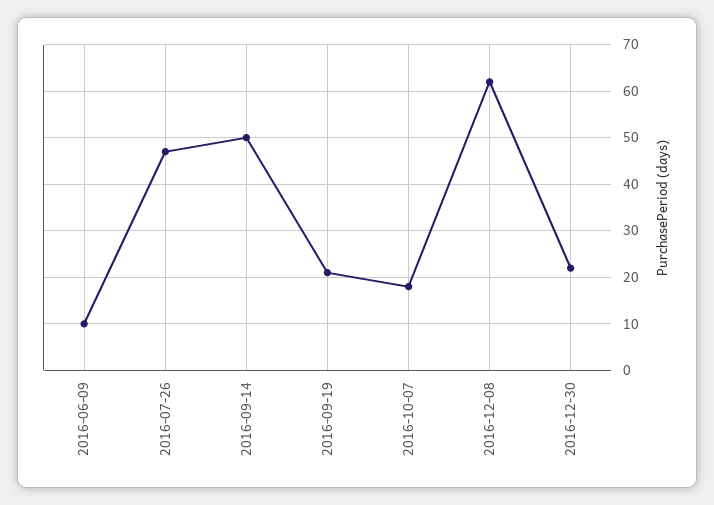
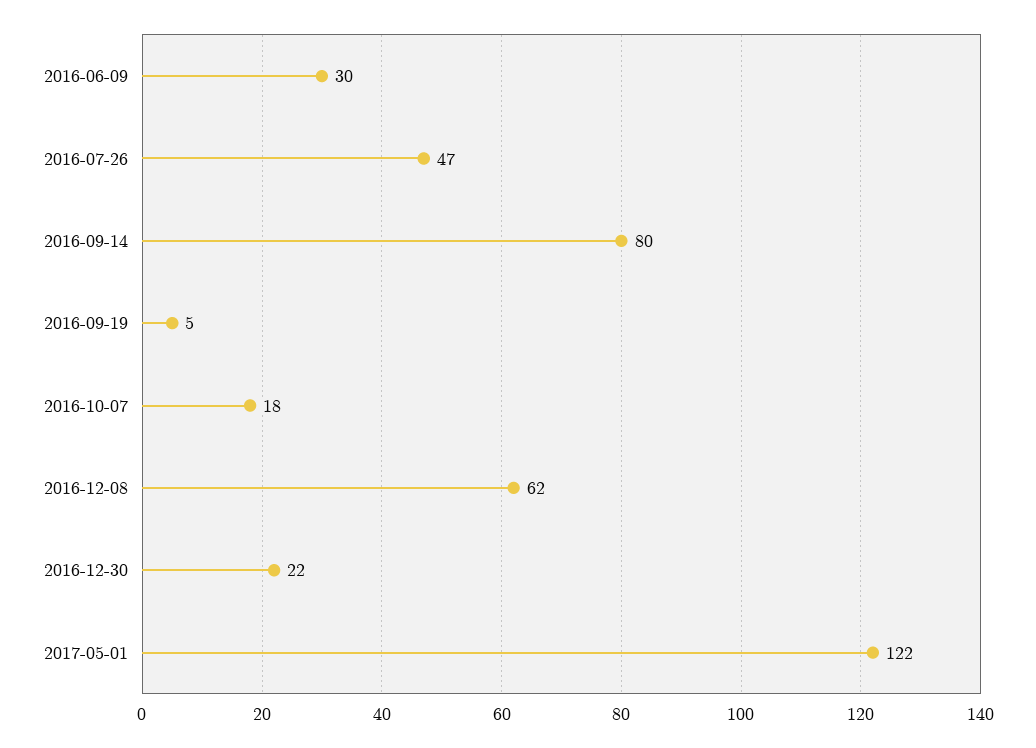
2016-06-09: 10 -> 30
2016-09-14: 50 -> 80
2016-09-19: 20 -> 5
2017-05-01: none -> 122

